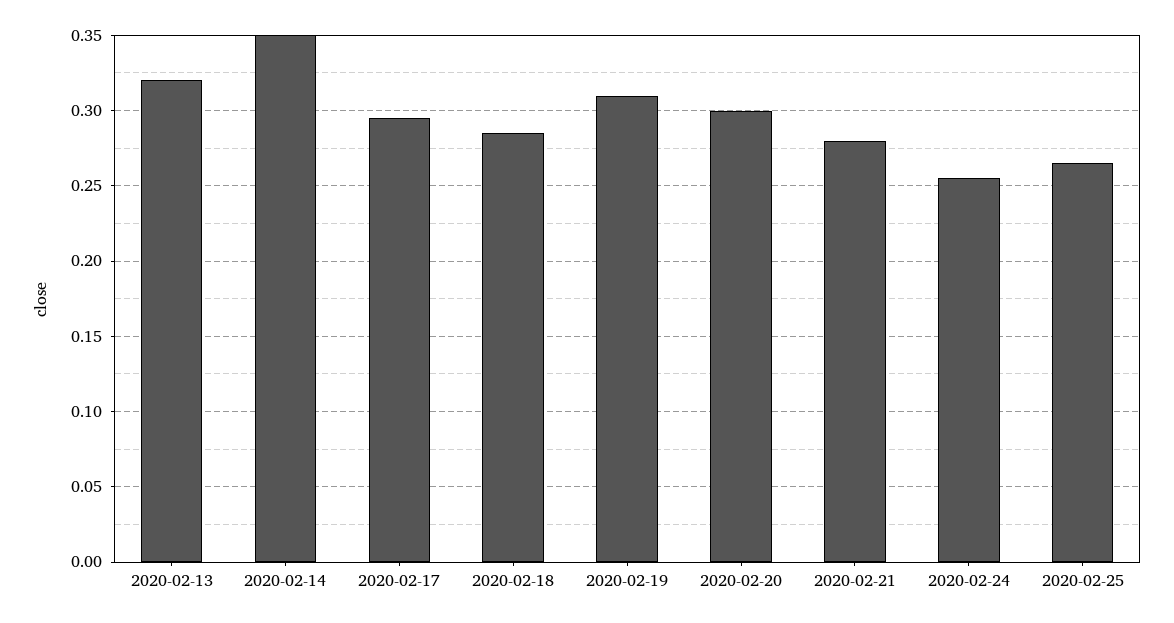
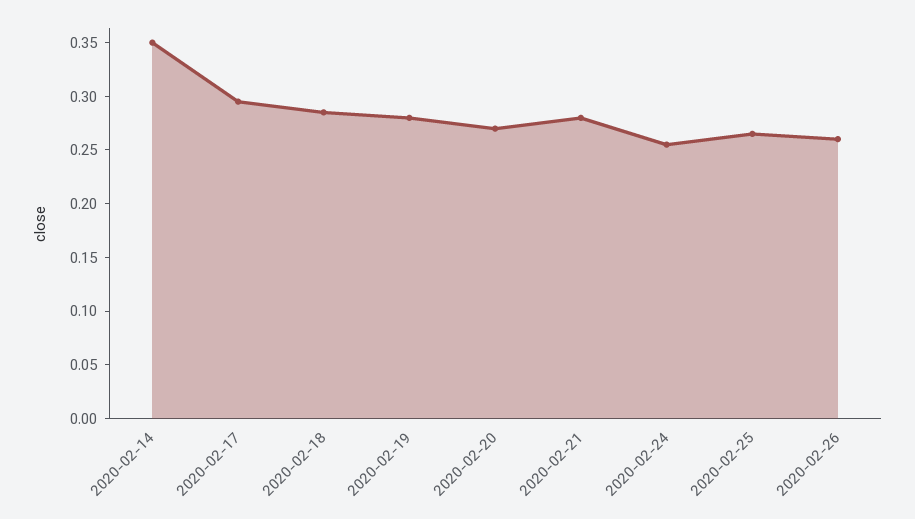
2020-02-13: 0.32 -> none
2020-02-19: 0.31 -> 0.28
2020-02-20: 0.3 -> 0.27
2020-02-26: none -> 0.26

